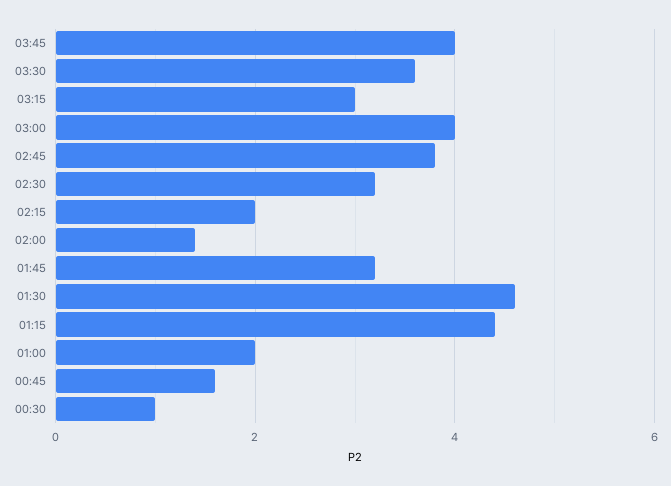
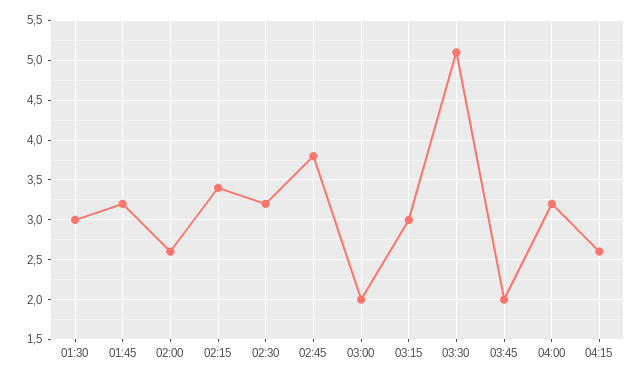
03:45: 4 -> 2
03:30: 3.5 -> 5.1
03:00: 4 -> 2
02:15: 2 -> 3.4
02:00: 1.5 -> 2.6
01:30: 4.5 -> 3
01:15: 4.5 -> none
01:00: 2 -> none
00:45: 1.5 -> none
00:30: 1 -> none
04:00: none -> 3.2
04:15: none -> 2.6

